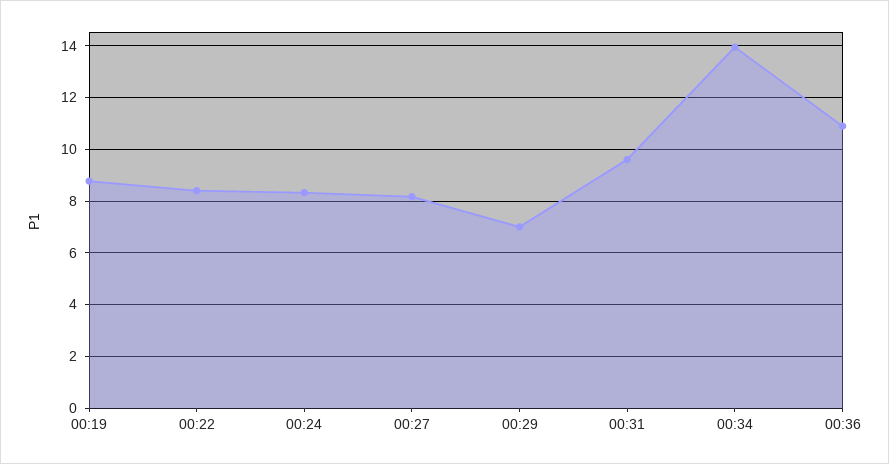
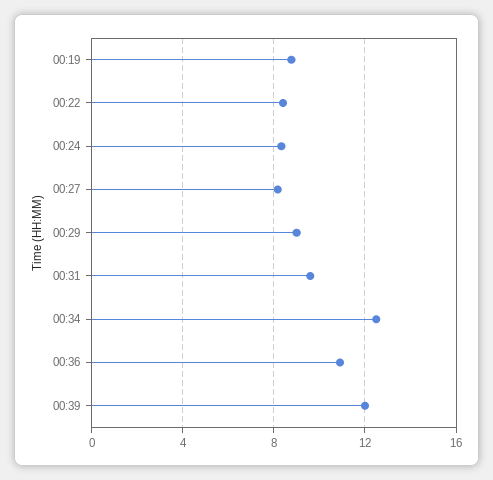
00:29: 7 -> 9
00:34: 14 -> 12.5
00:39: none -> 12

